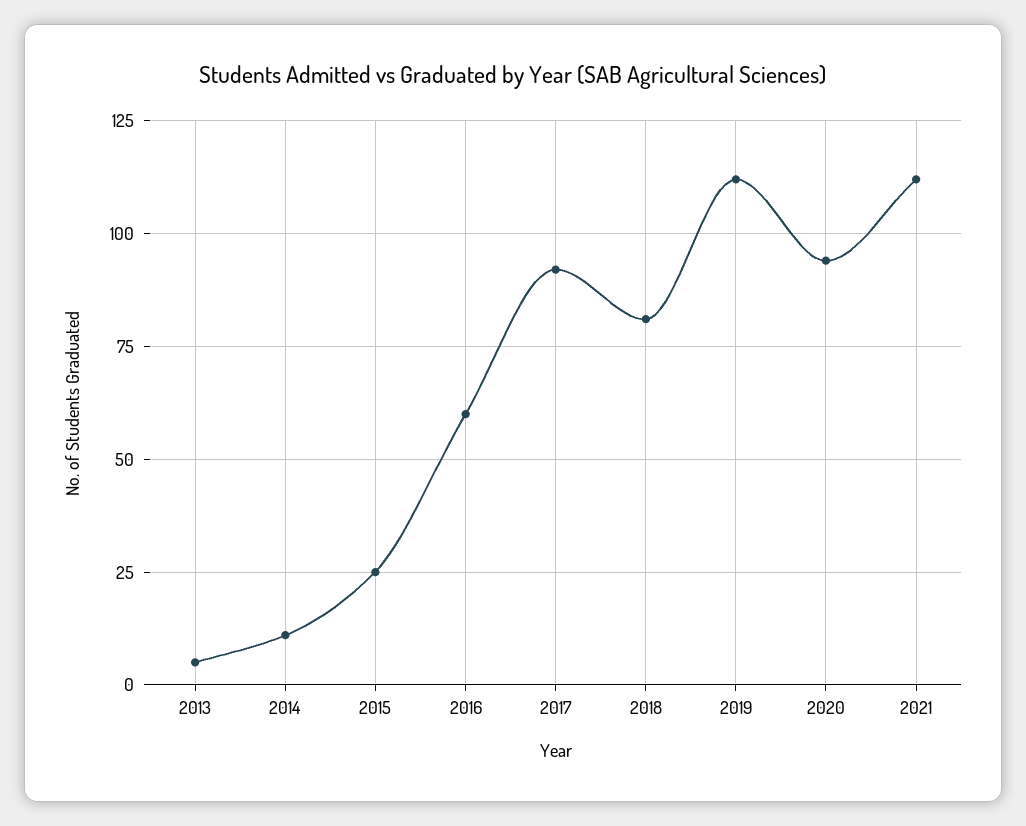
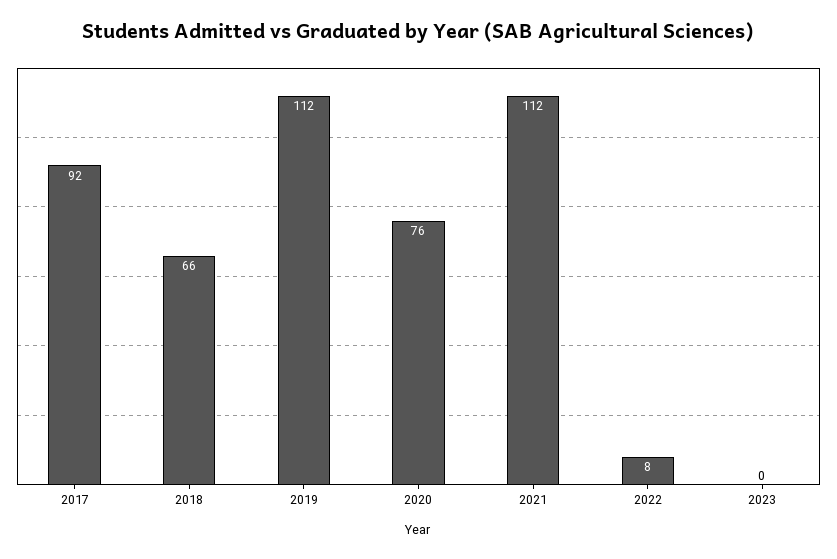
2013: 5 -> none
2014: 10 -> none
2015: 25 -> none
2016: 60 -> none
2018: 80 -> 66
2020: 95 -> 76
2022: none -> 8
2023: none -> 0

